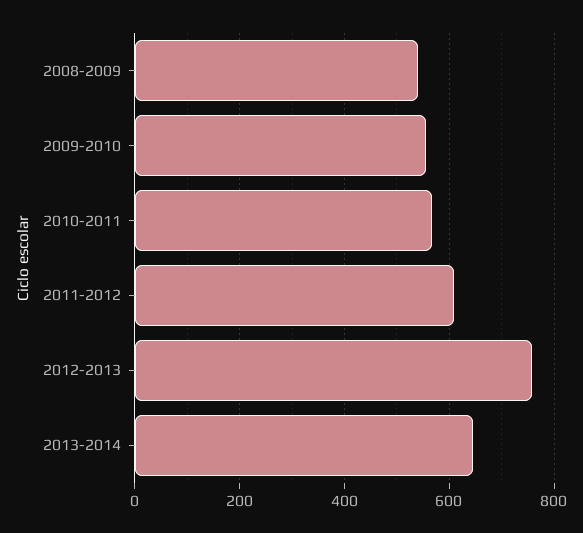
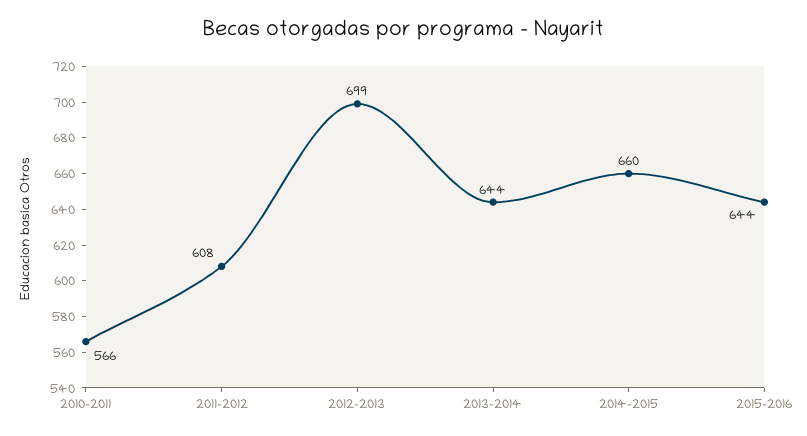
2008-2009: 540 -> none
2009-2010: 560 -> none
2012-2013: 760 -> 699
2014-2015: none -> 660
2015-2016: none -> 644

